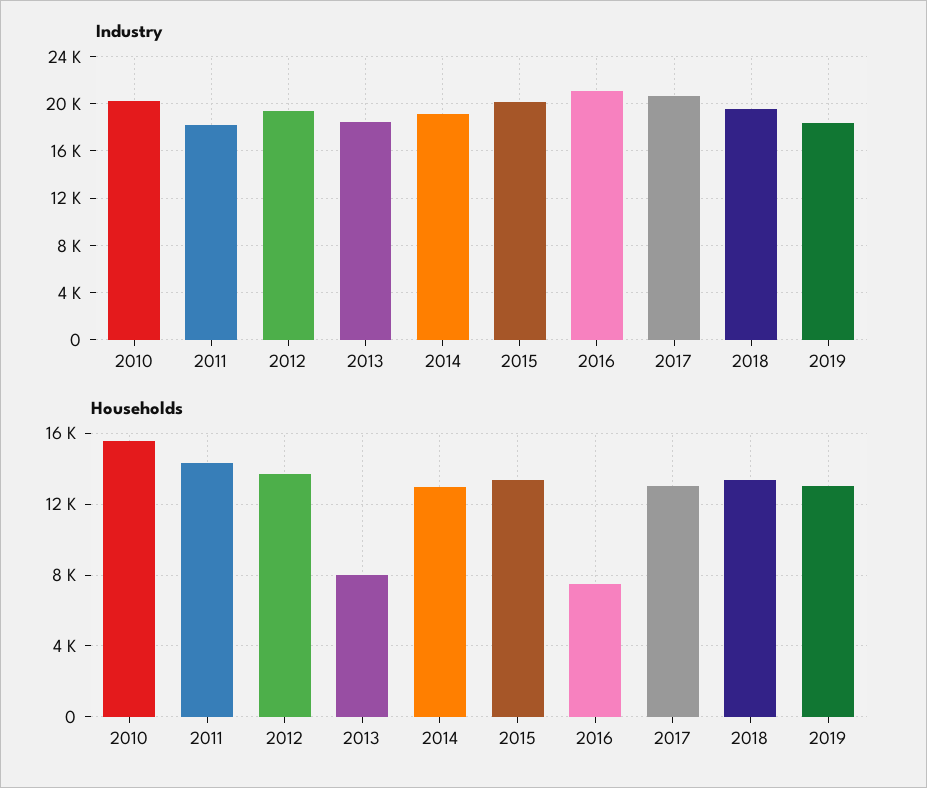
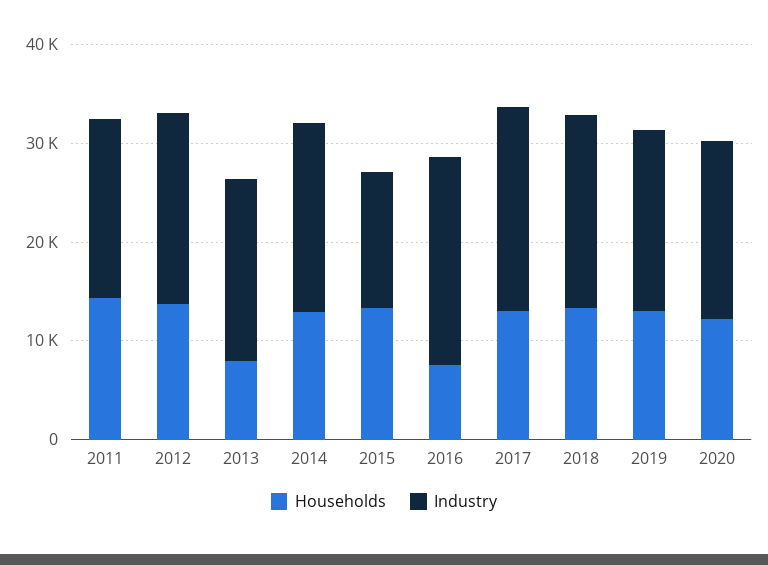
Industry, 2010: 20000 -> none
Industry, 2015: 20000 -> 14000
Households, 2010: 15500 -> none
Households, 2020: none -> 12000
Industry, 2020: none -> 18000

